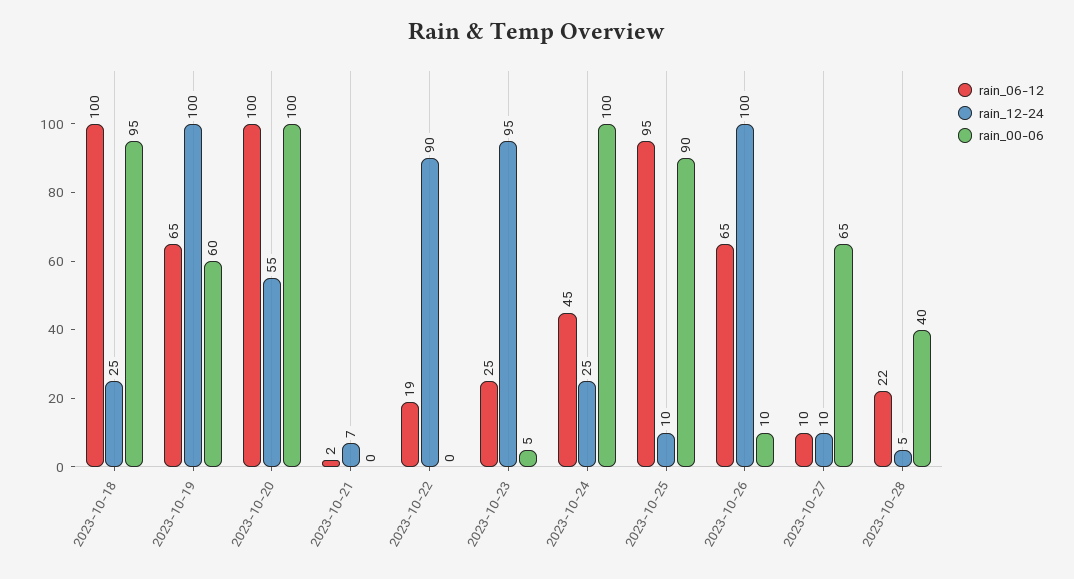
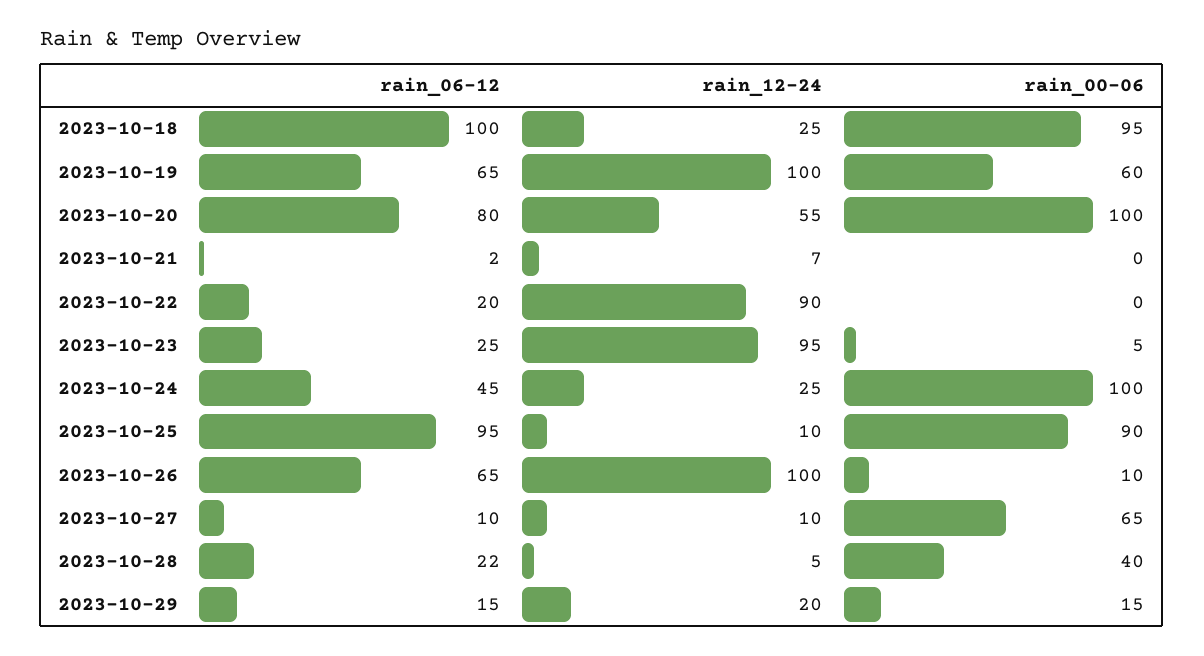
rain_06-12, 2023-10-20: 100 -> 80
rain_06-12, 2023-10-22: 19 -> 20
rain_06-12, 2023-10-29: none -> 15
rain_12-24, 2023-10-29: none -> 20
rain_00-06, 2023-10-29: none -> 15

